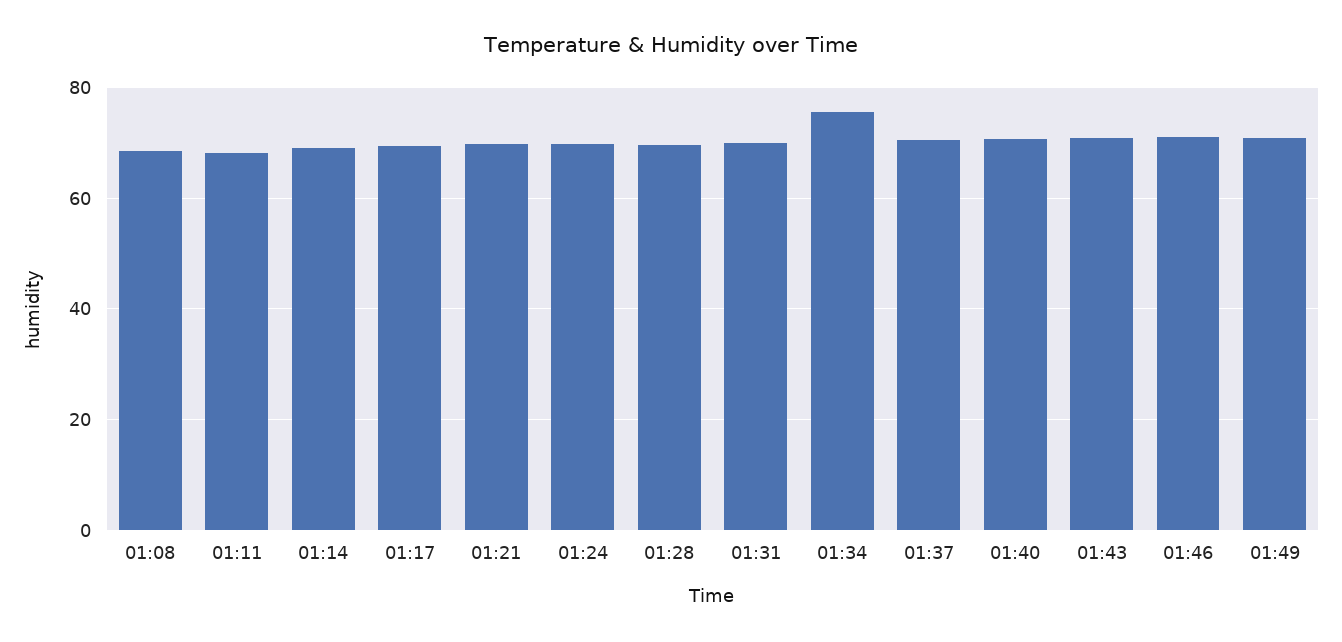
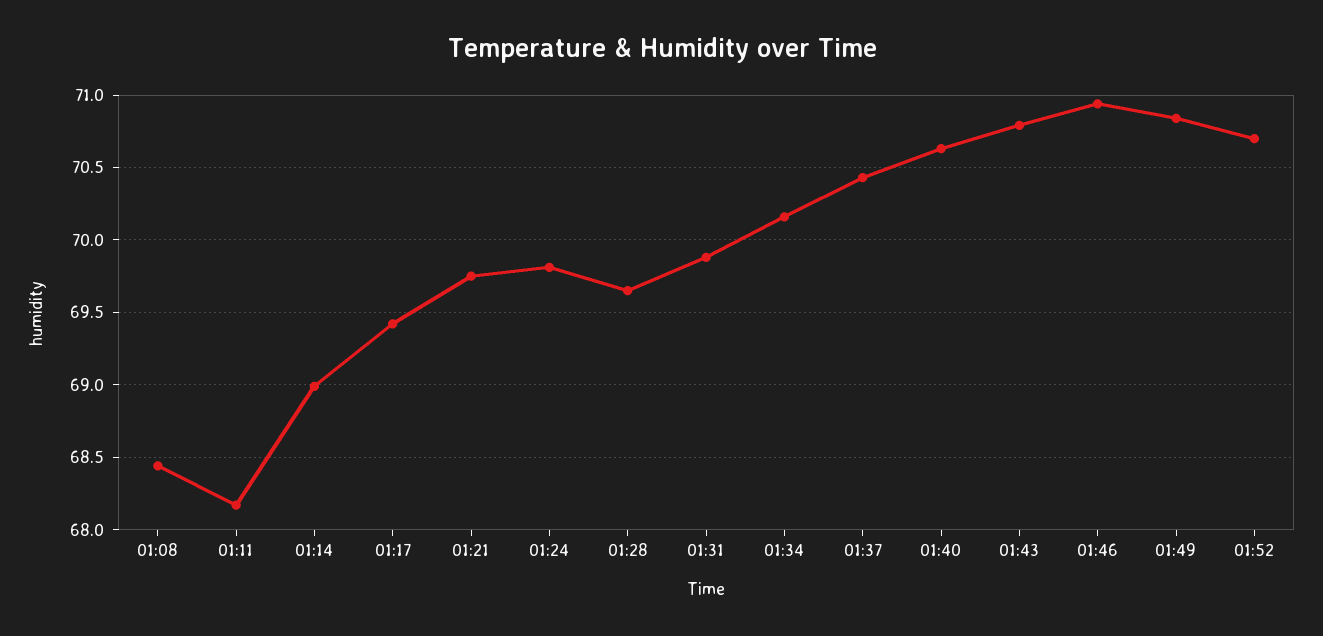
01:34: 76 -> 70.15
01:52: none -> 70.7

